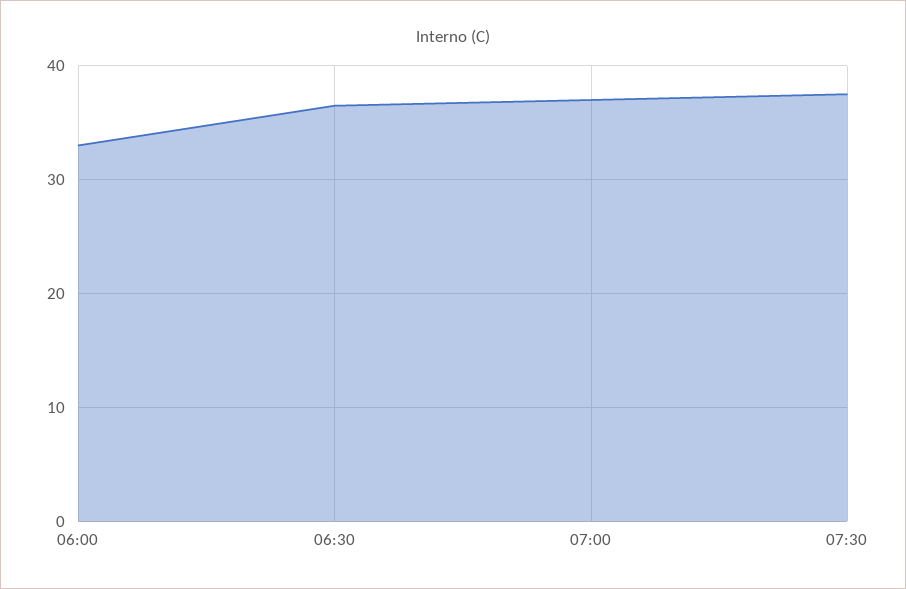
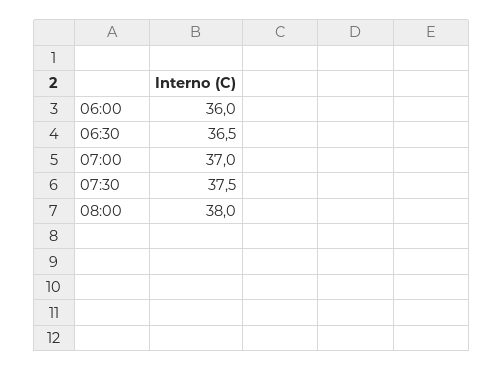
06:00: 33 -> 36
08:00: none -> 38

